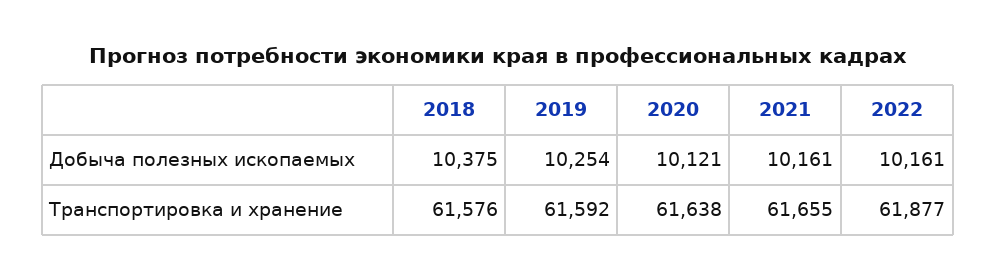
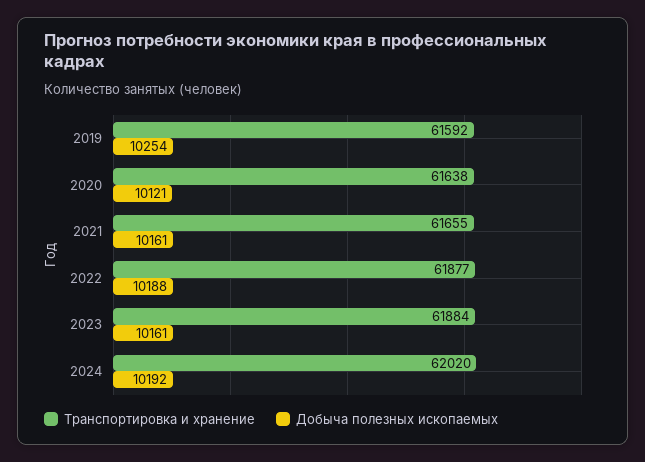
Добыча полезных ископаемых, 2018: 10375 -> none
Добыча полезных ископаемых, 2022: 10161 -> 10188
Транспортировка и хранение, 2018: 61576 -> none
Транспортировка и хранение, 2023: none -> 61884
Добыча полезных ископаемых, 2023: none -> 10161
Транспортировка и хранение, 2024: none -> 62020
Добыча полезных ископаемых, 2024: none -> 10192

